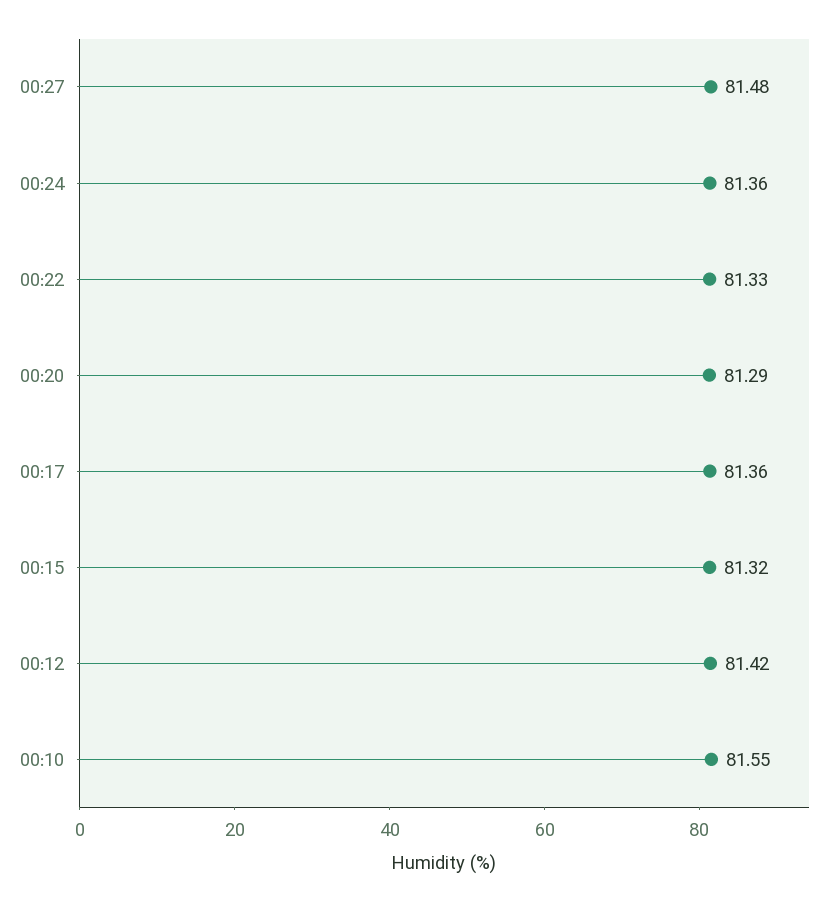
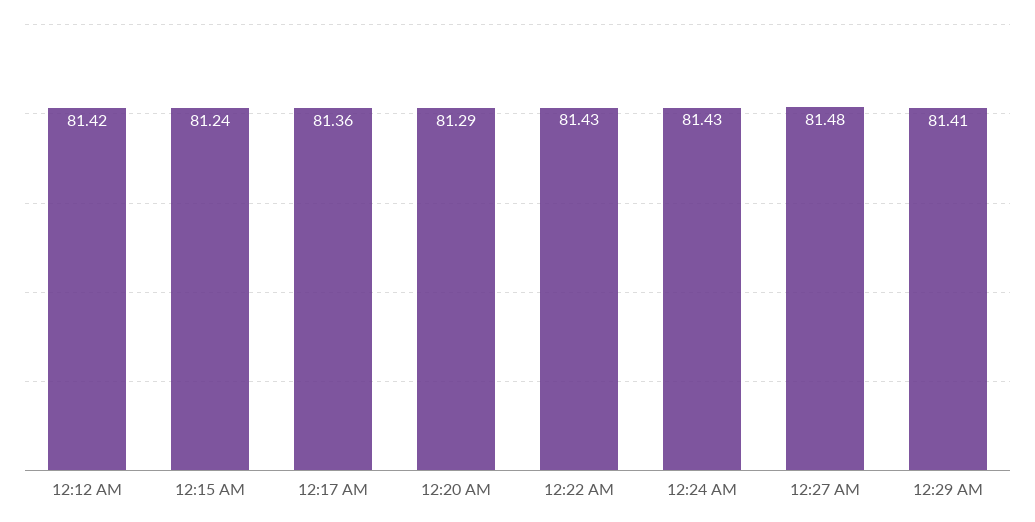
00:24: 81.36 -> 81.43
00:22: 81.33 -> 81.43
00:15: 81.32 -> 81.24
00:10: 81.55 -> none
12:29 AM: none -> 81.41

